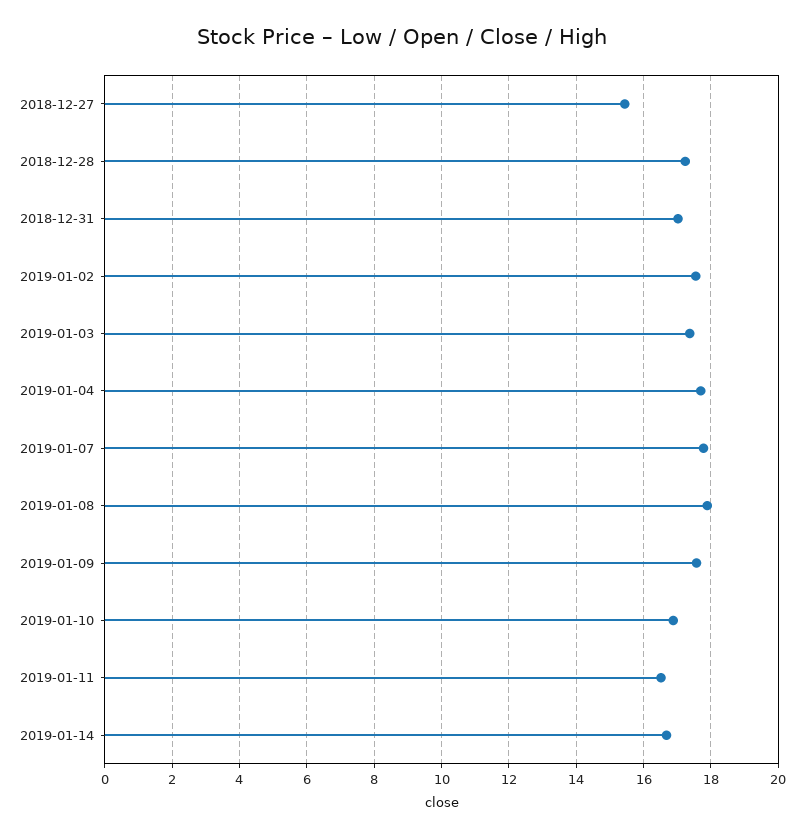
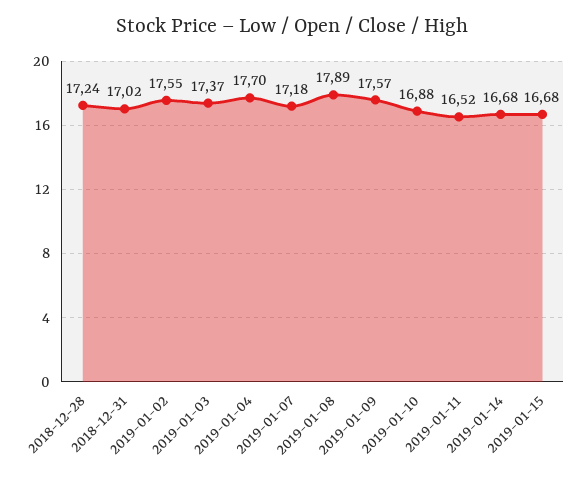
2018-12-27: 15.4 -> none
2019-01-07: 17.8 -> 17.18
2019-01-15: none -> 16.68

